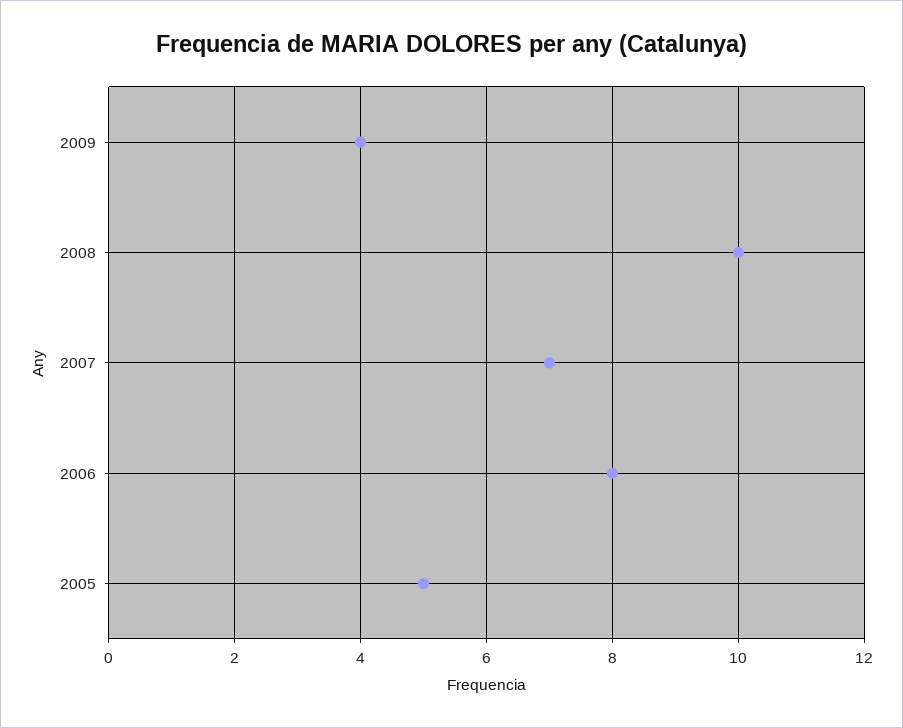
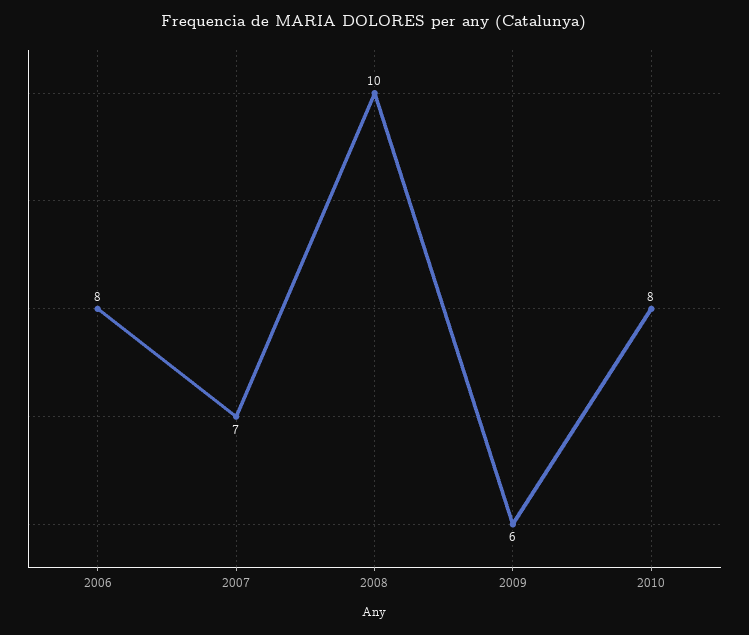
2009: 4 -> 6
2005: 5 -> none
2010: none -> 8

